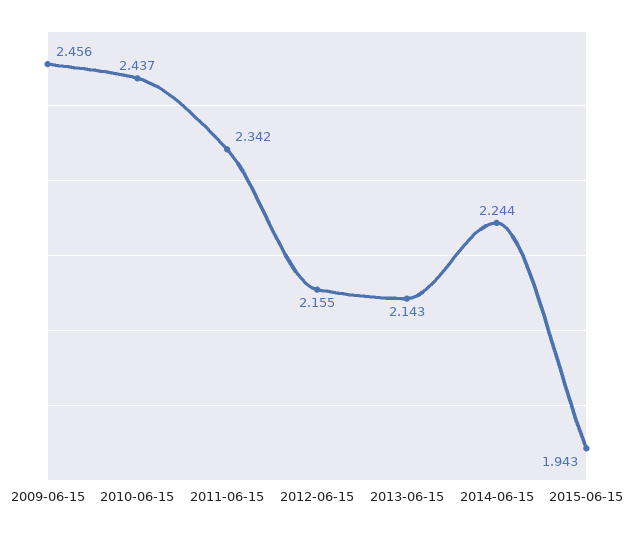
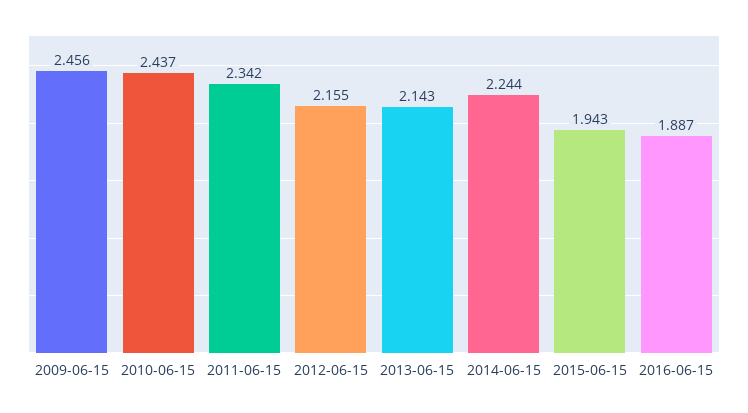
2016-06-15: none -> 1.887

